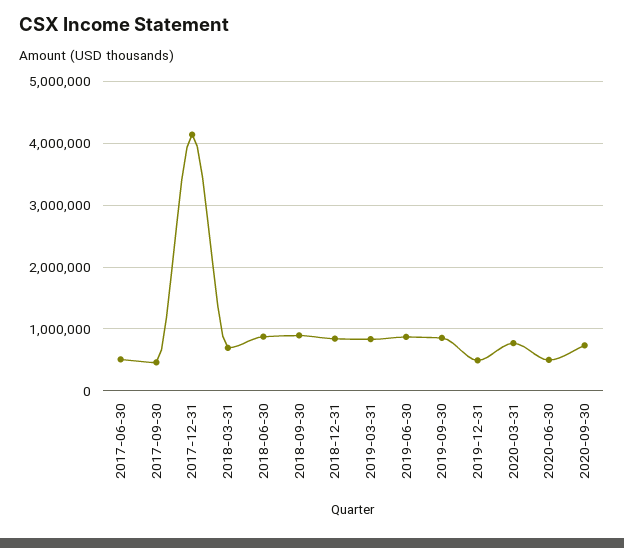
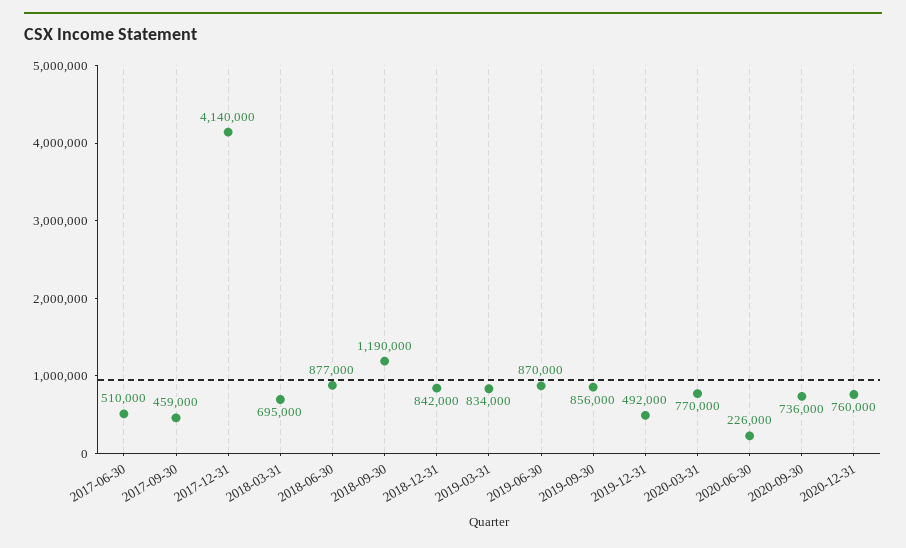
2018-09-30: 900000 -> 1190000
2020-06-30: 500000 -> 226000
2020-12-31: none -> 760000

